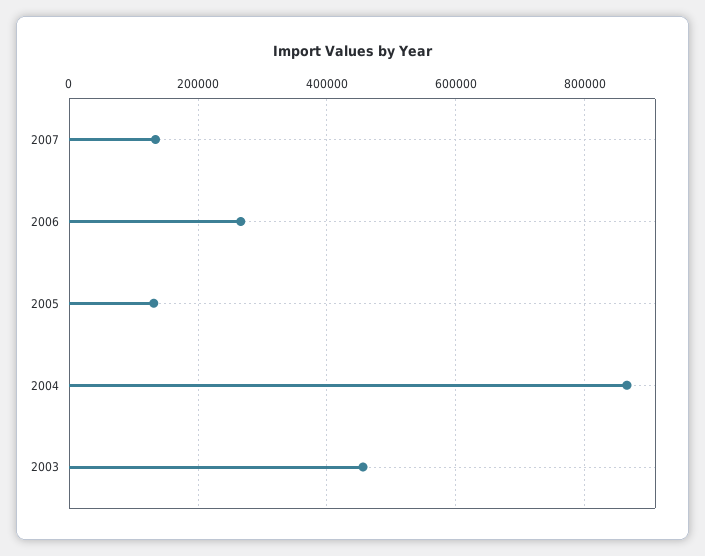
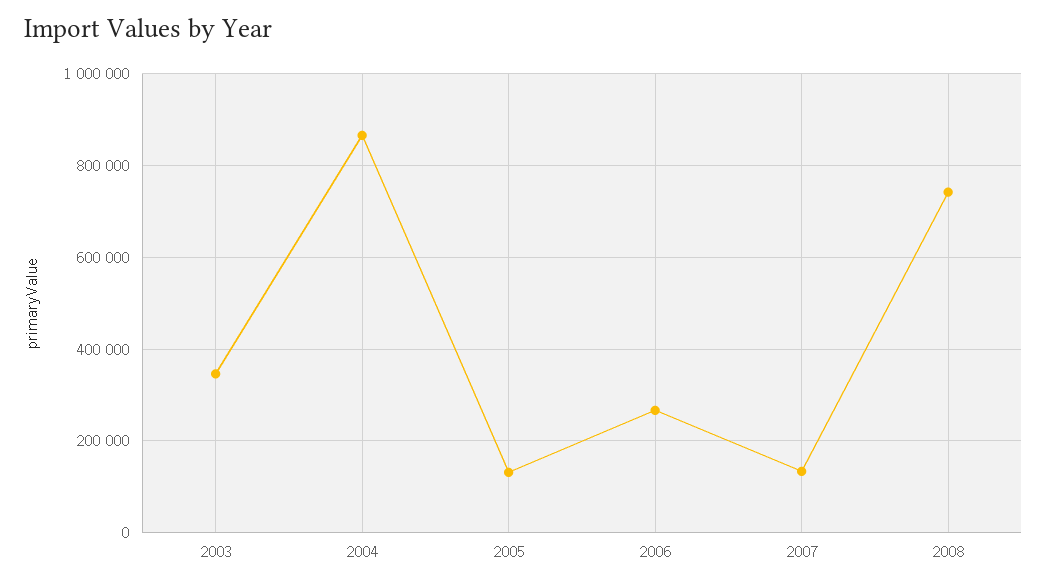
2003: 460000 -> 340000
2008: none -> 740000

